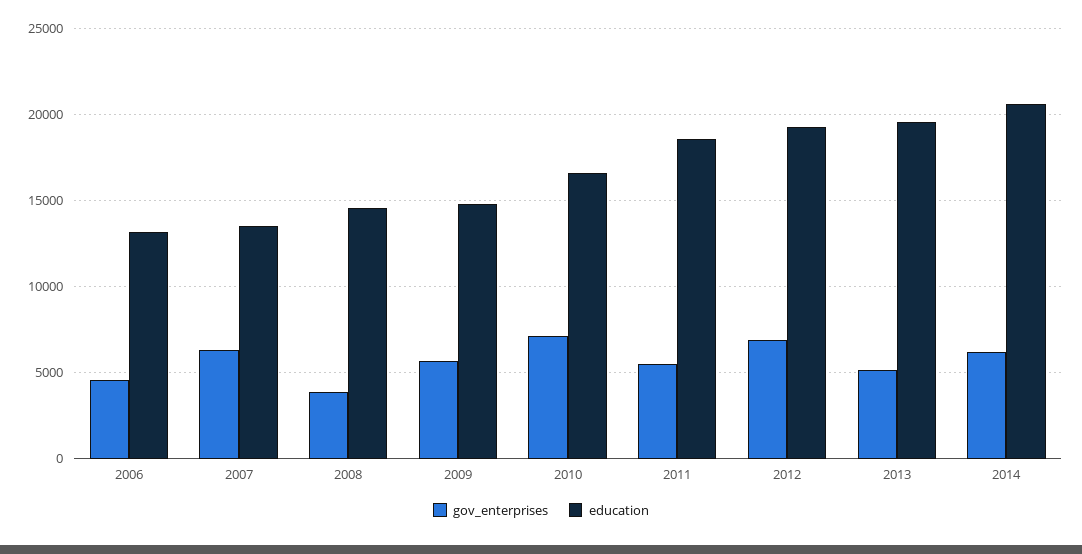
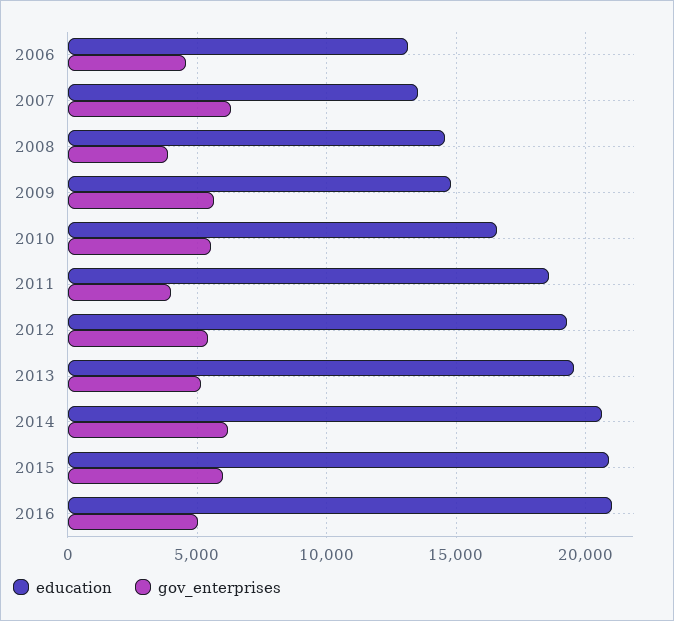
gov_enterprises, 2010: 7000 -> 5500
gov_enterprises, 2011: 5500 -> 4000
gov_enterprises, 2012: 7000 -> 5500
education, 2015: none -> 21000
gov_enterprises, 2015: none -> 6000
education, 2016: none -> 21000
gov_enterprises, 2016: none -> 5000

